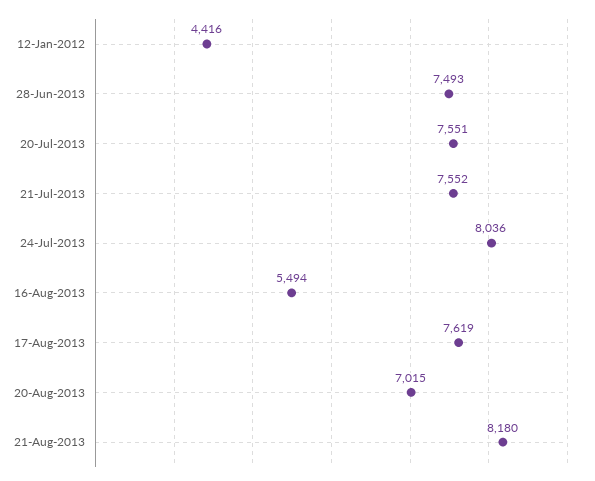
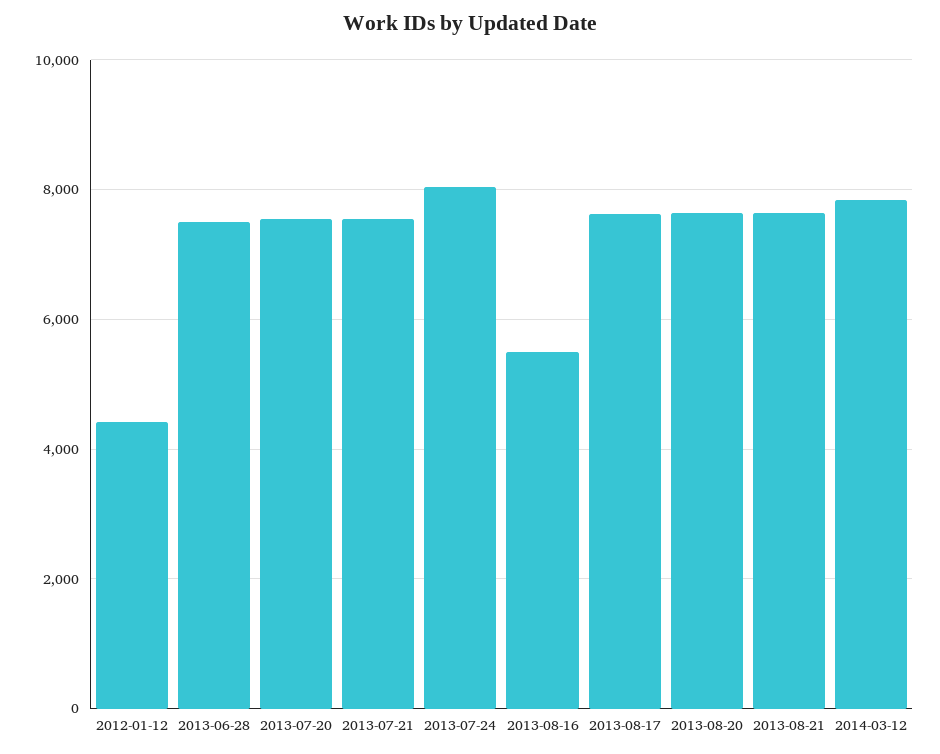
20-Aug-2013: 7015 -> 7600
21-Aug-2013: 8180 -> 7600
2014-03-12: none -> 7800

